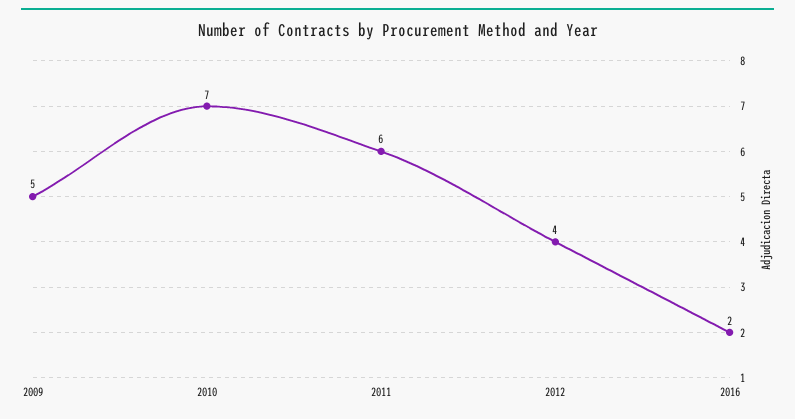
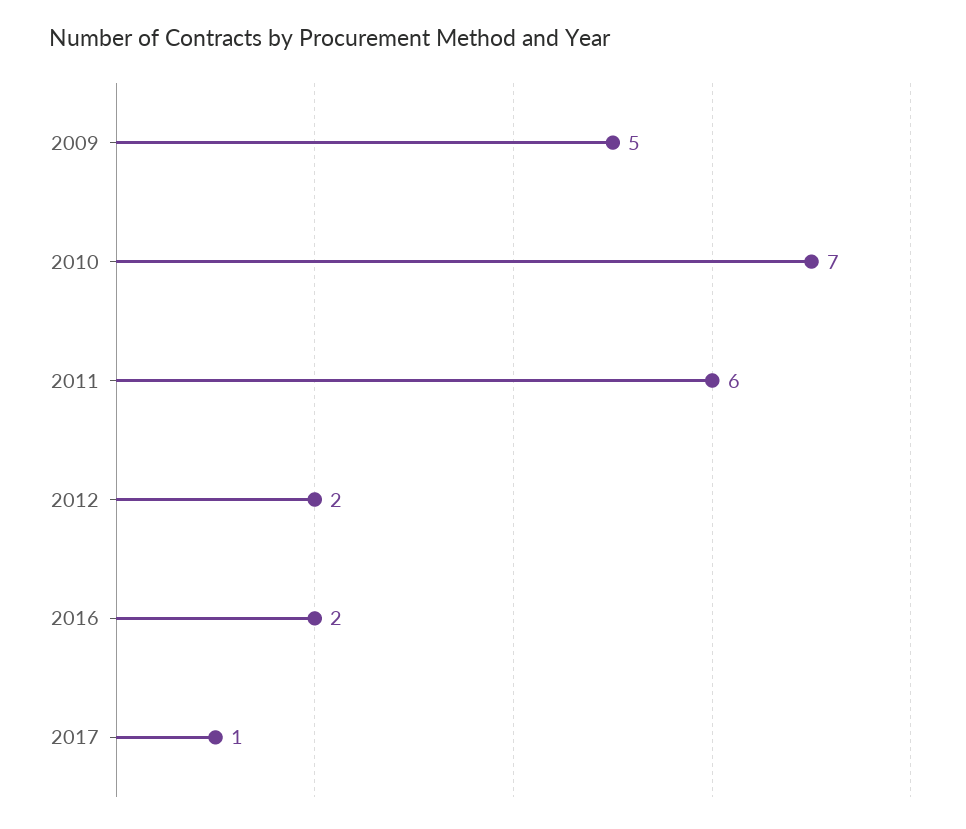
2012: 4 -> 2
2017: none -> 1

